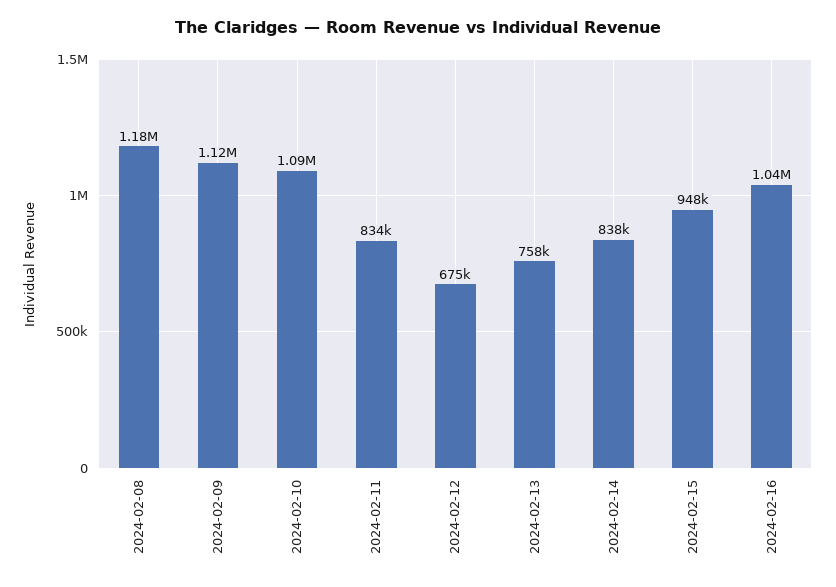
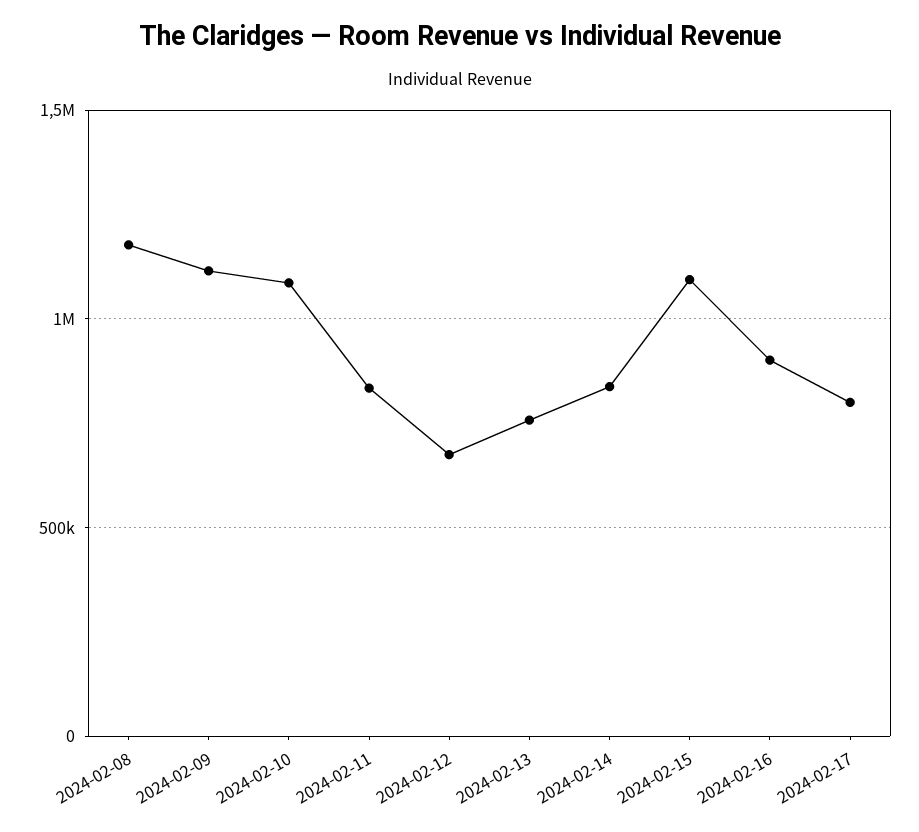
2024-02-15: 948000 -> 1100000
2024-02-16: 1040000 -> 900000
2024-02-17: none -> 800000

